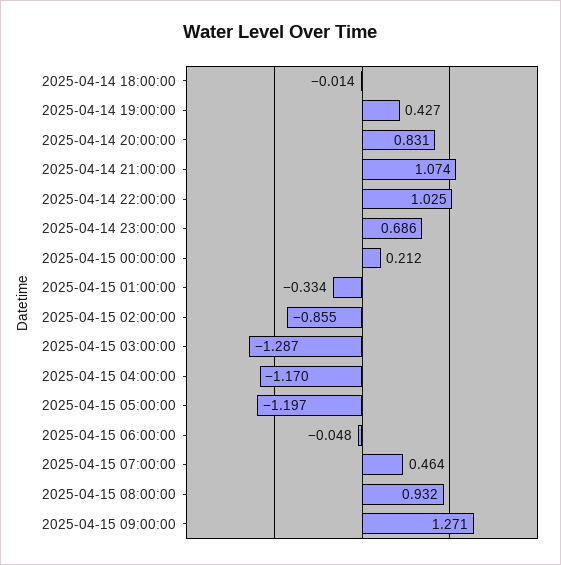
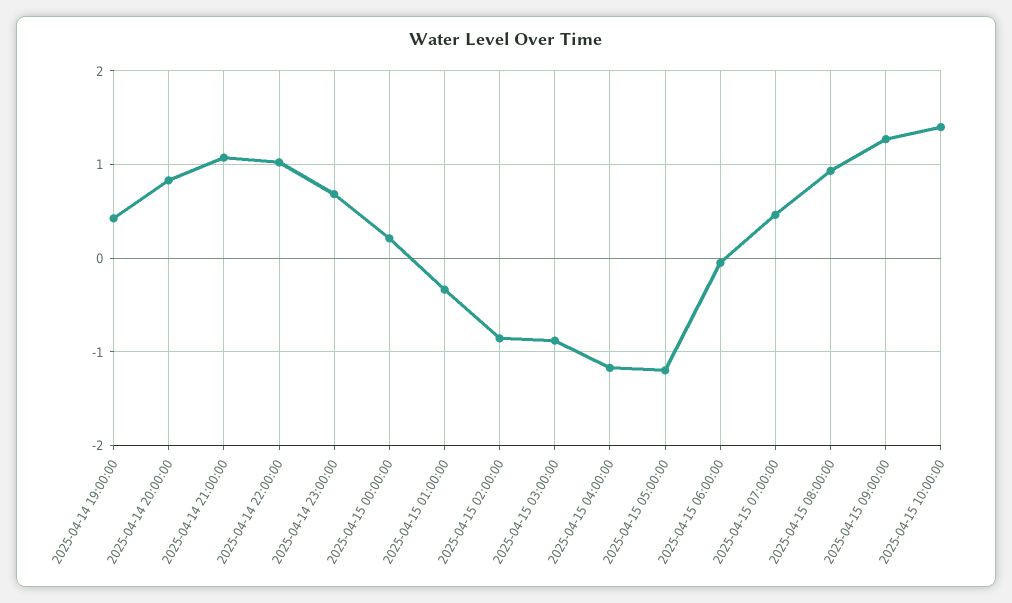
2025-04-14 18:00:00: -0.014 -> none
2025-04-15 03:00:00: -1.287 -> -0.9
2025-04-15 10:00:00: none -> 1.4

